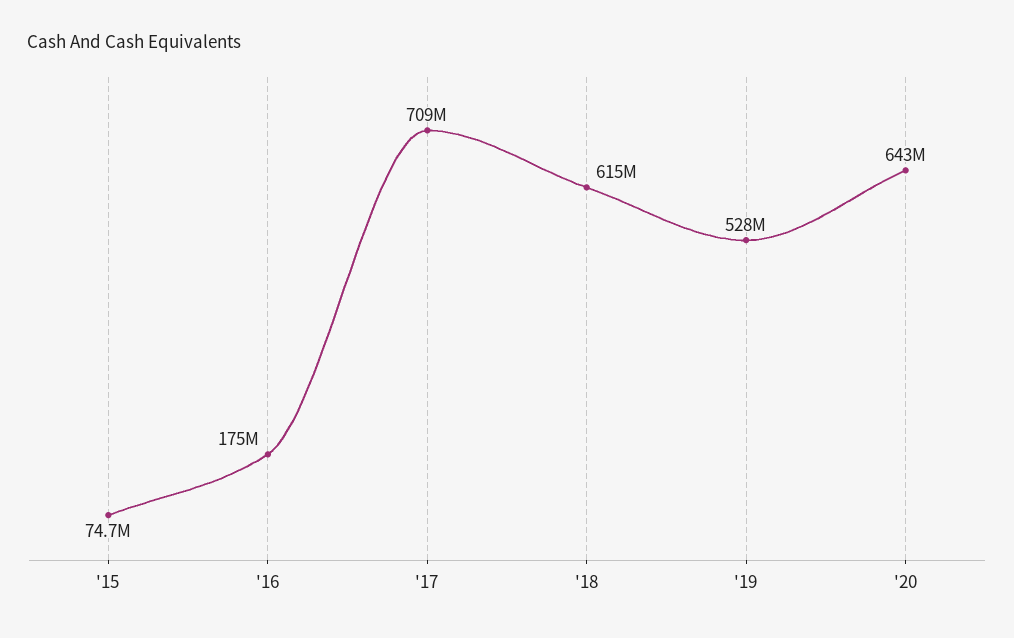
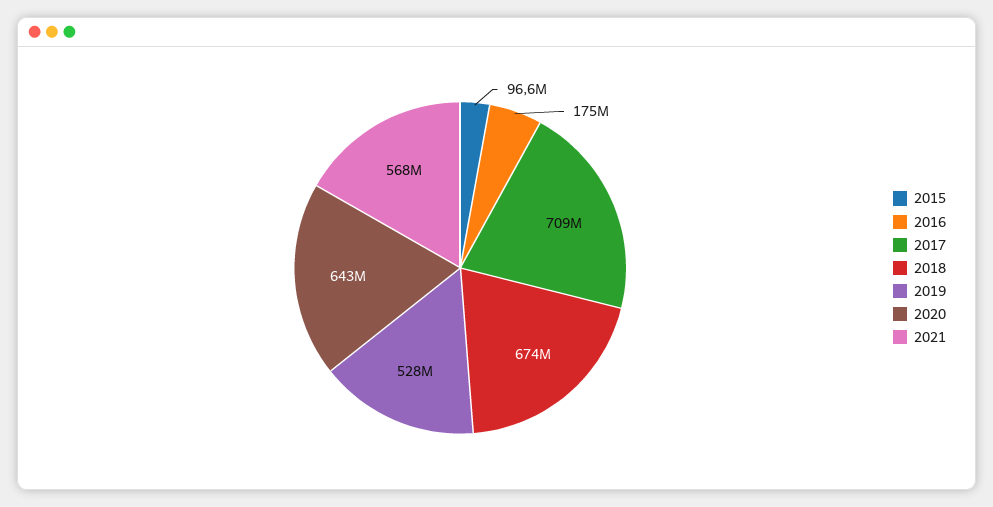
'15: 74700000 -> 96600000
'18: 615000000 -> 674000000
2021: none -> 568000000

